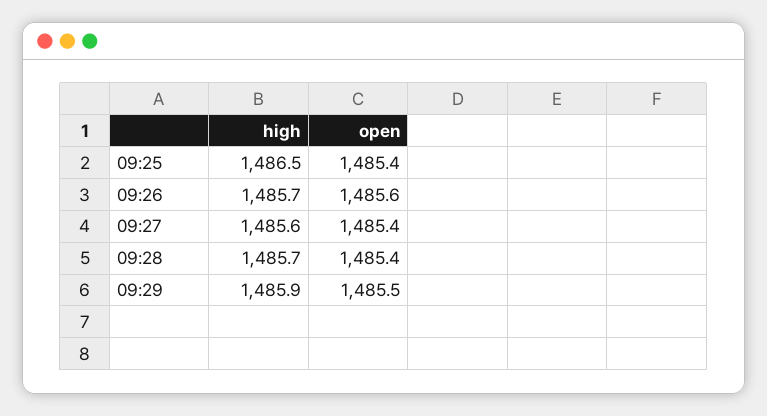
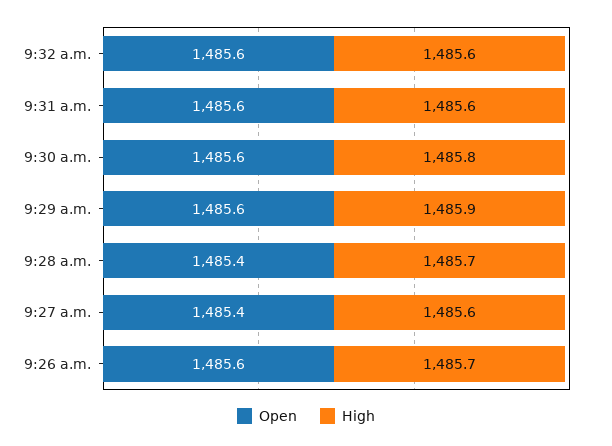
high, 09:25: 1486.5 -> none
open, 09:25: 1485.4 -> none
open, 09:29: 1485.5 -> 1485.6
open, 9:32 a.m.: none -> 1485.6
high, 9:32 a.m.: none -> 1485.6
open, 9:31 a.m.: none -> 1485.6
high, 9:31 a.m.: none -> 1485.6
open, 9:30 a.m.: none -> 1485.6
high, 9:30 a.m.: none -> 1485.8

